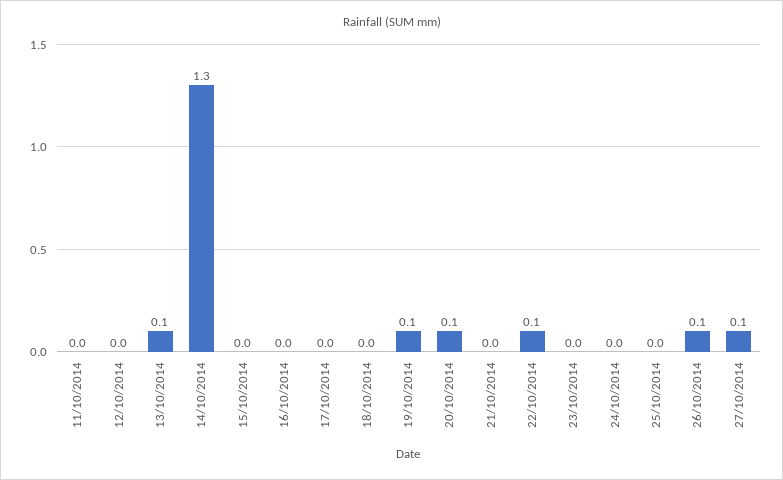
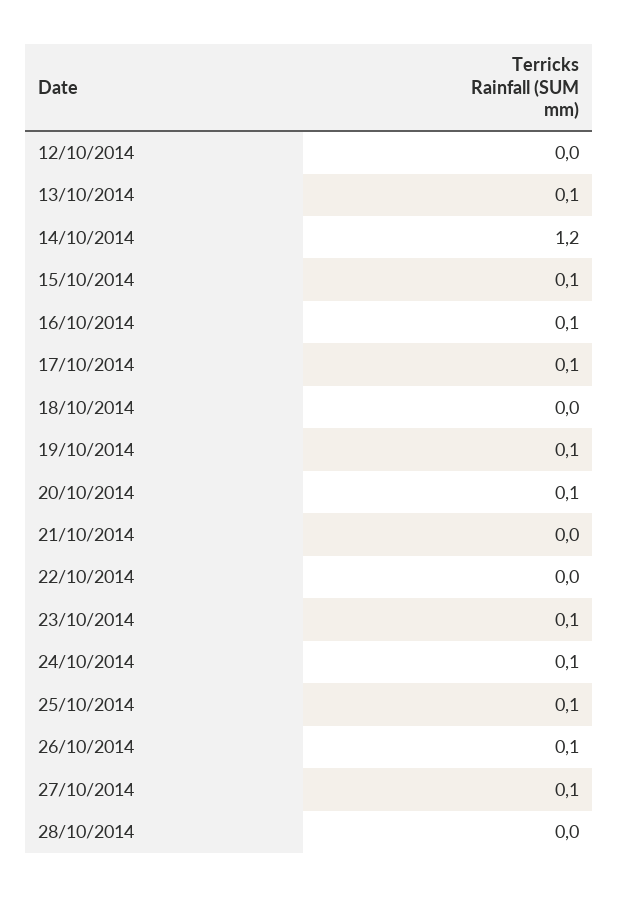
11/10/2014: 0 -> none
14/10/2014: 1.3 -> 1.2
15/10/2014: 0 -> 0.1
16/10/2014: 0 -> 0.1
17/10/2014: 0 -> 0.1
22/10/2014: 0.1 -> 0
23/10/2014: 0 -> 0.1
24/10/2014: 0 -> 0.1
25/10/2014: 0 -> 0.1
28/10/2014: none -> 0

